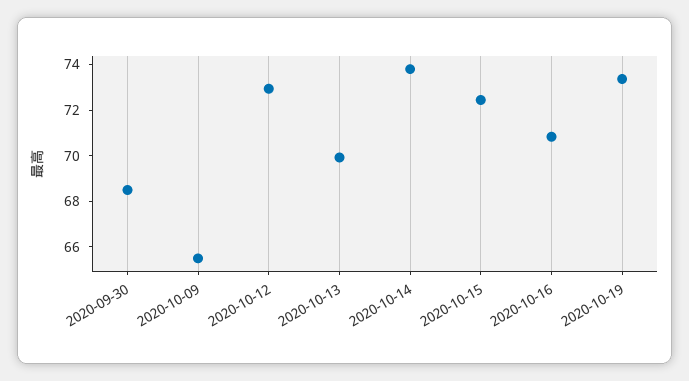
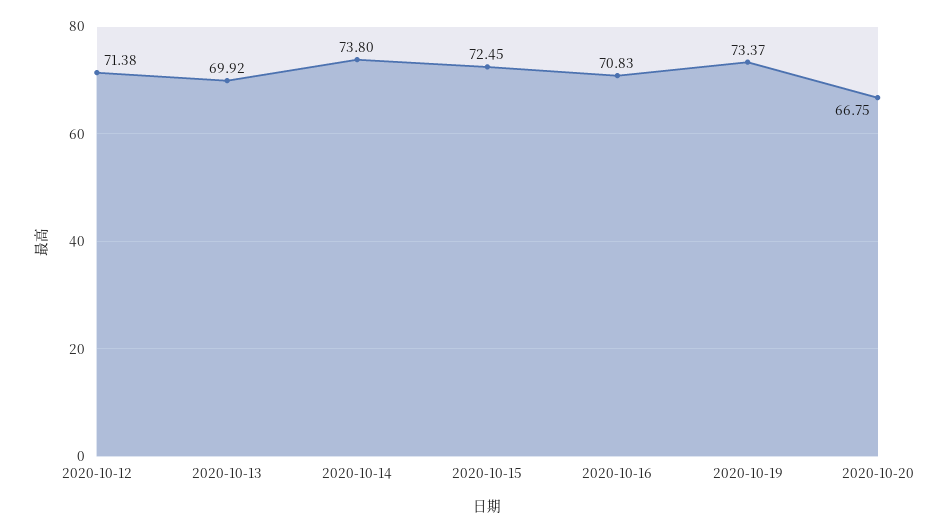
2020-09-30: 68.5 -> none
2020-10-09: 65.5 -> none
2020-10-12: 73 -> 71.38
2020-10-20: none -> 66.75

